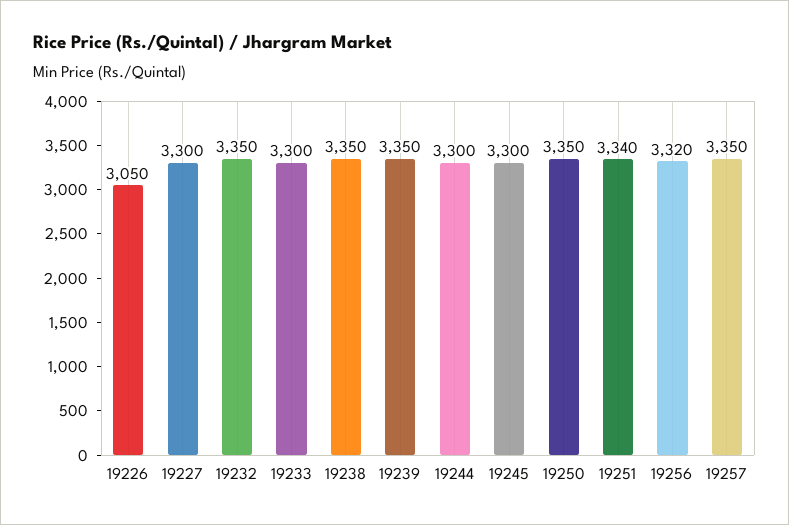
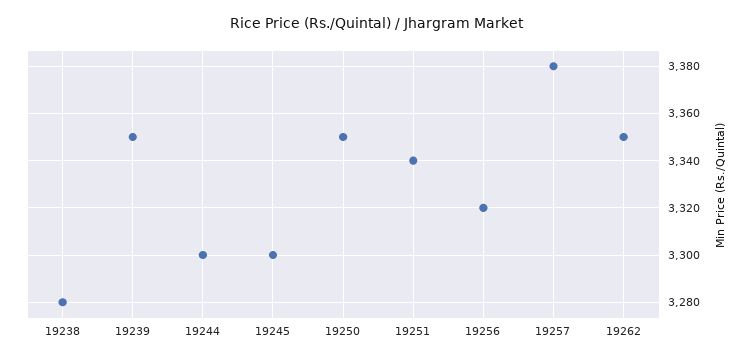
19226: 3050 -> none
19227: 3300 -> none
19232: 3350 -> none
19233: 3300 -> none
19238: 3350 -> 3280
19257: 3350 -> 3380
19262: none -> 3350

